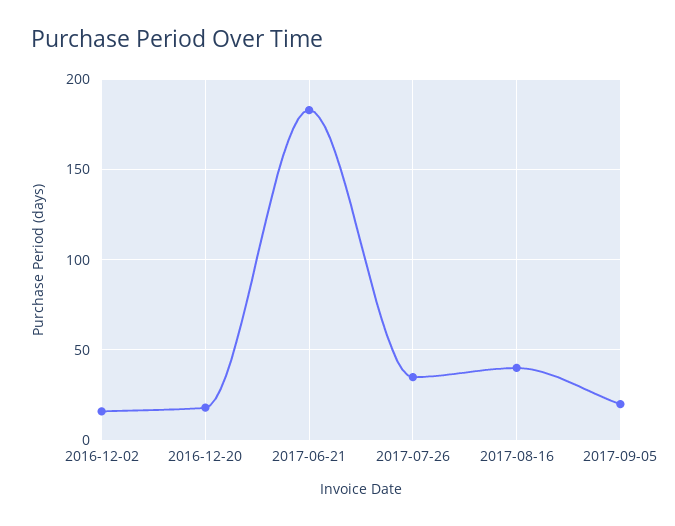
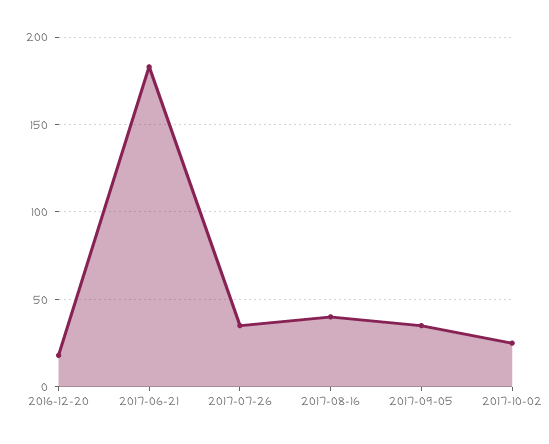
2016-12-02: 15 -> none
2017-09-05: 20 -> 35
2017-10-02: none -> 25

